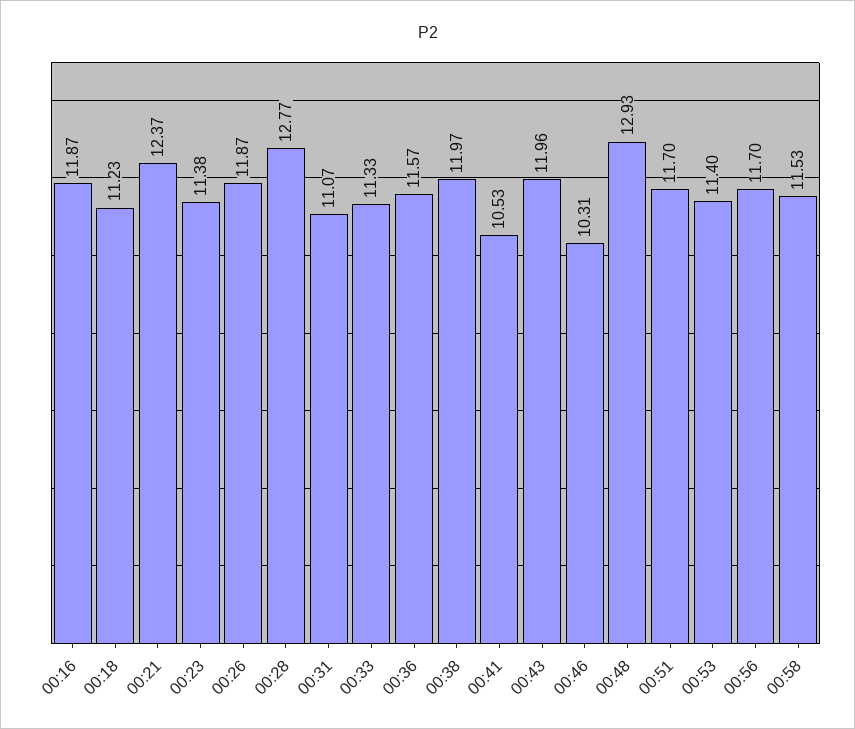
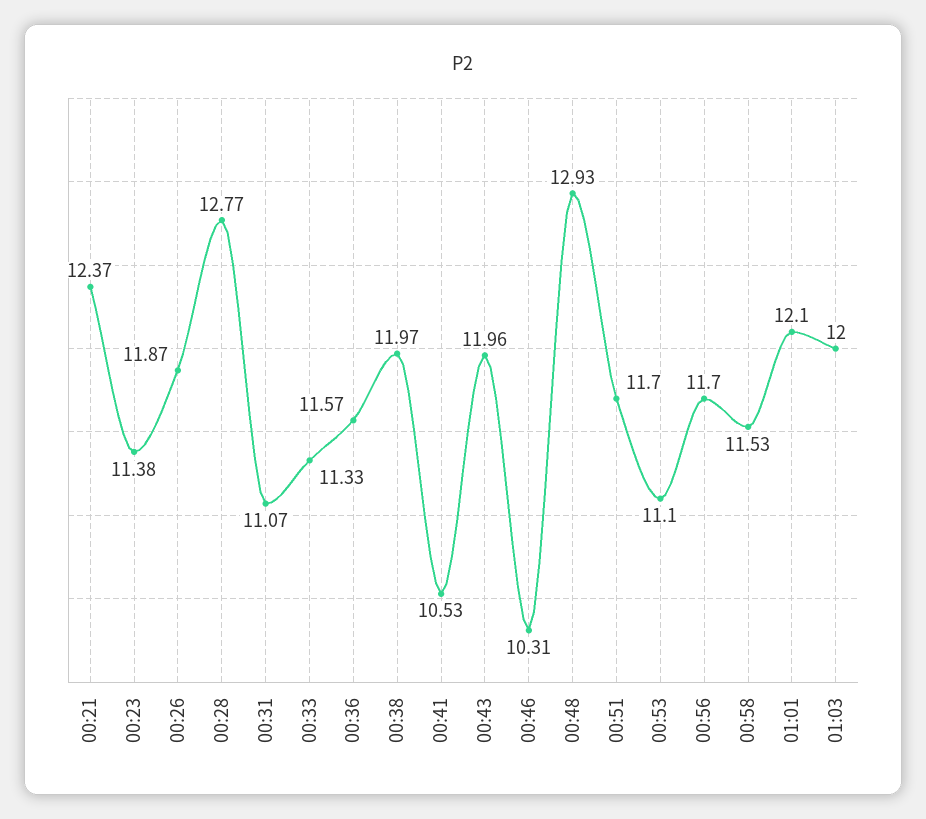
00:16: 11.87 -> none
00:18: 11.23 -> none
00:53: 11.4 -> 11.1
01:01: none -> 12.1
01:03: none -> 12

